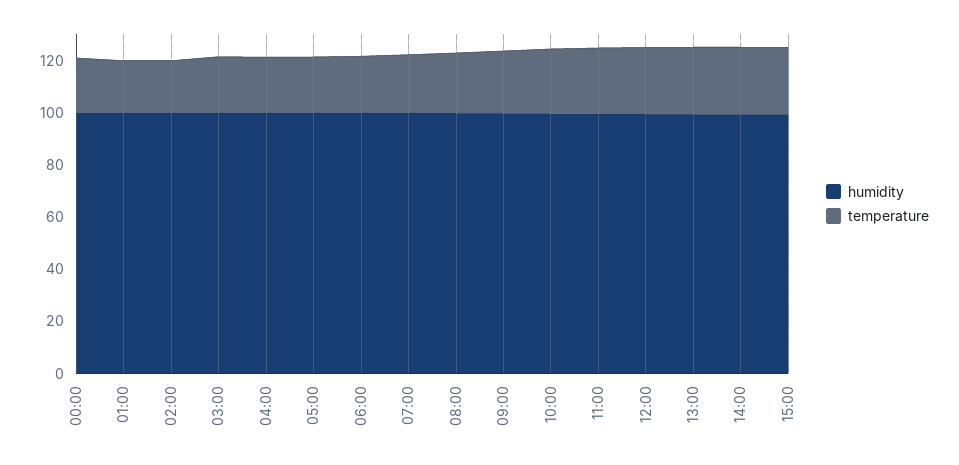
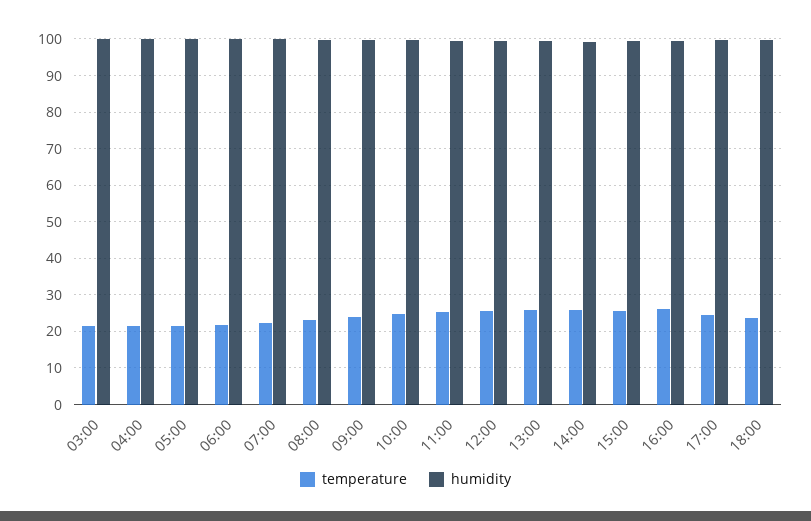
humidity, 00:00: 100 -> none
temperature, 00:00: 20 -> none
humidity, 01:00: 100 -> none
temperature, 01:00: 20 -> none
humidity, 02:00: 100 -> none
temperature, 02:00: 20 -> none
temperature, 16:00: none -> 26
humidity, 16:00: none -> 100
temperature, 17:00: none -> 24
humidity, 17:00: none -> 100
temperature, 18:00: none -> 24
humidity, 18:00: none -> 100

